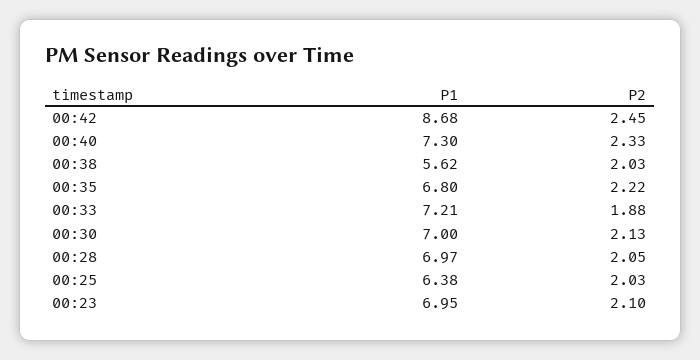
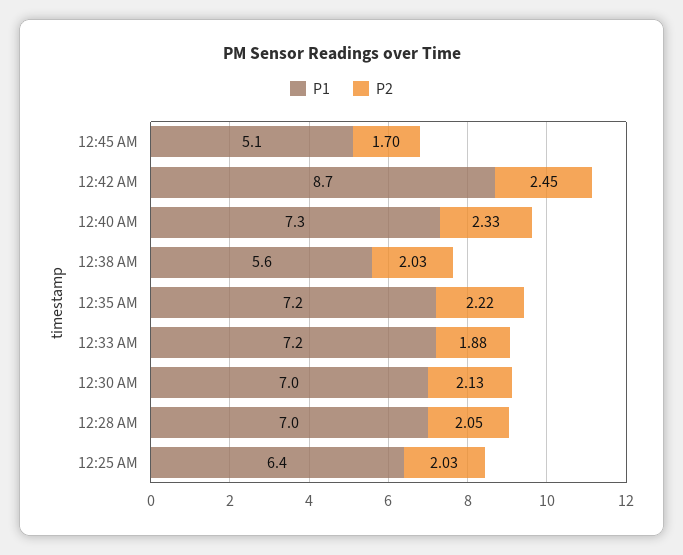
P1, 00:35: 6.8 -> 7.2
P1, 00:23: 6.95 -> none
P2, 00:23: 2.1 -> none
P1, 12:45 AM: none -> 5.1
P2, 12:45 AM: none -> 1.7

